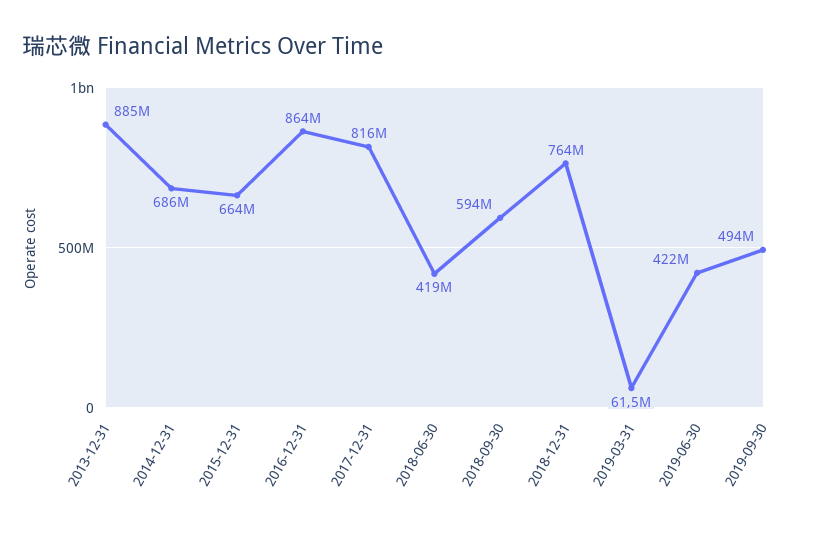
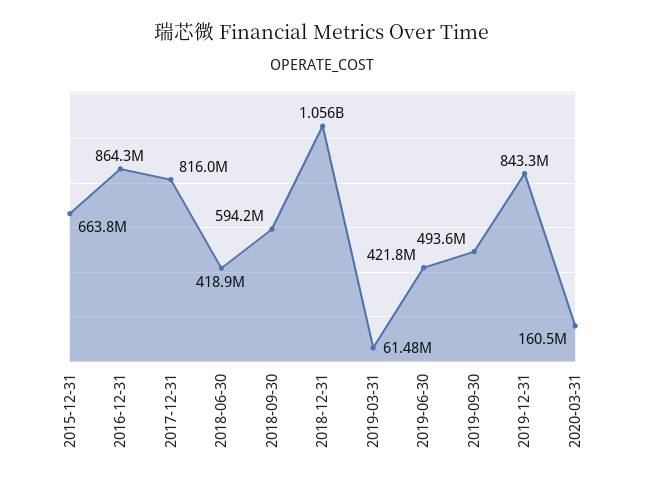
2013-12-31: 885000000 -> none
2014-12-31: 686000000 -> none
2018-12-31: 764000000 -> 1056000000
2019-12-31: none -> 843300000
2020-03-31: none -> 160500000

